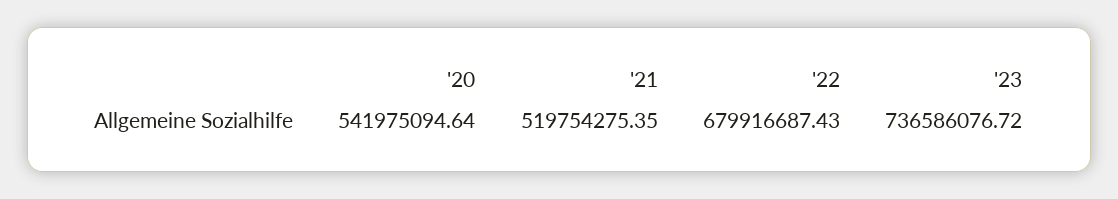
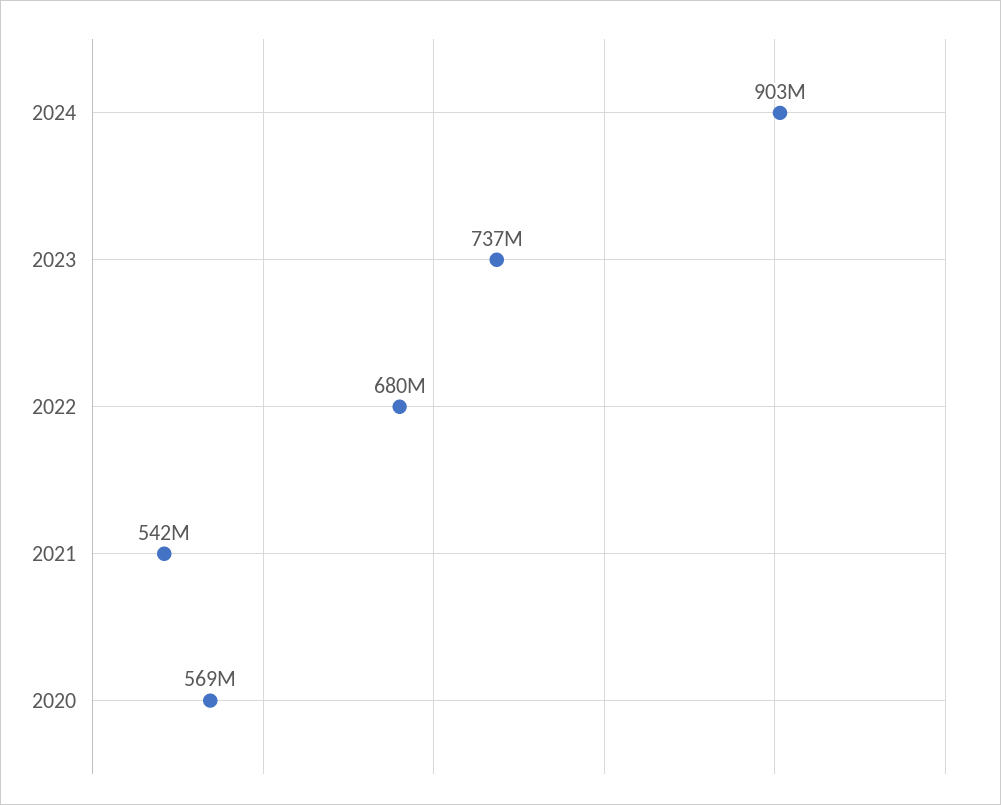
'20: 541975094.64 -> 569000000
'21: 519754275.35 -> 542000000
2024: none -> 903000000

